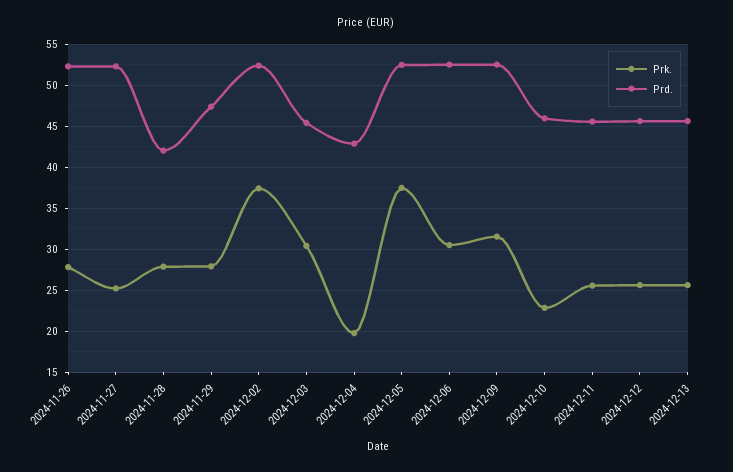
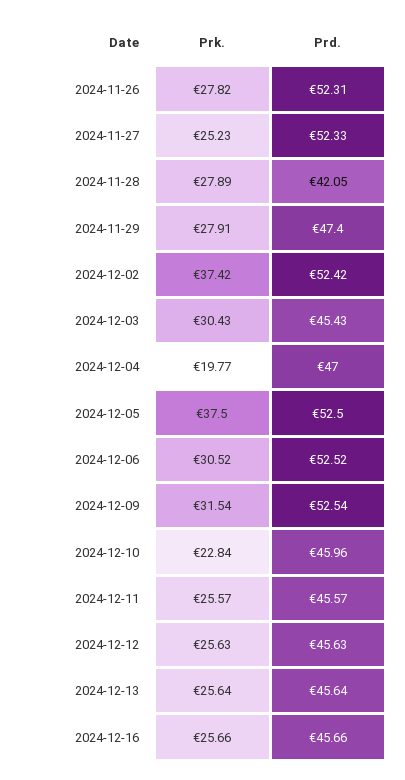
Prd., 2024-12-04: 43 -> 47
Prk., 2024-12-16: none -> 25.66
Prd., 2024-12-16: none -> 45.66

